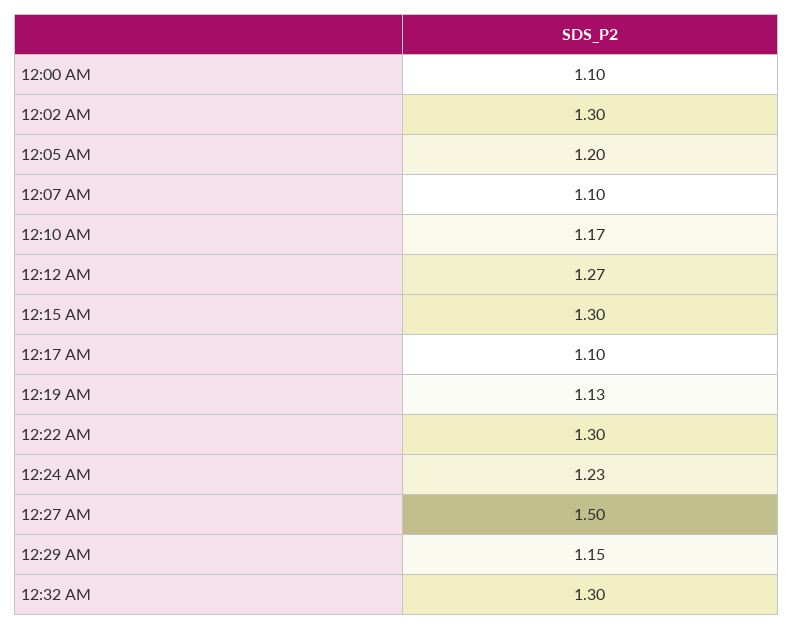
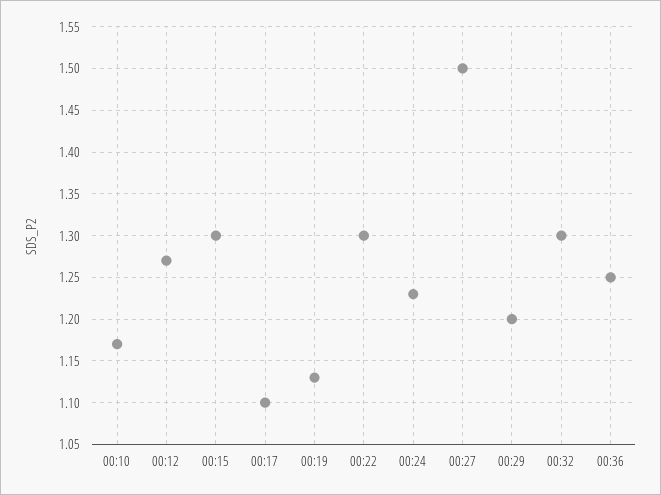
12:00 AM: 1.1 -> none
12:02 AM: 1.3 -> none
12:05 AM: 1.2 -> none
12:07 AM: 1.1 -> none
12:29 AM: 1.15 -> 1.2
00:36: none -> 1.25

